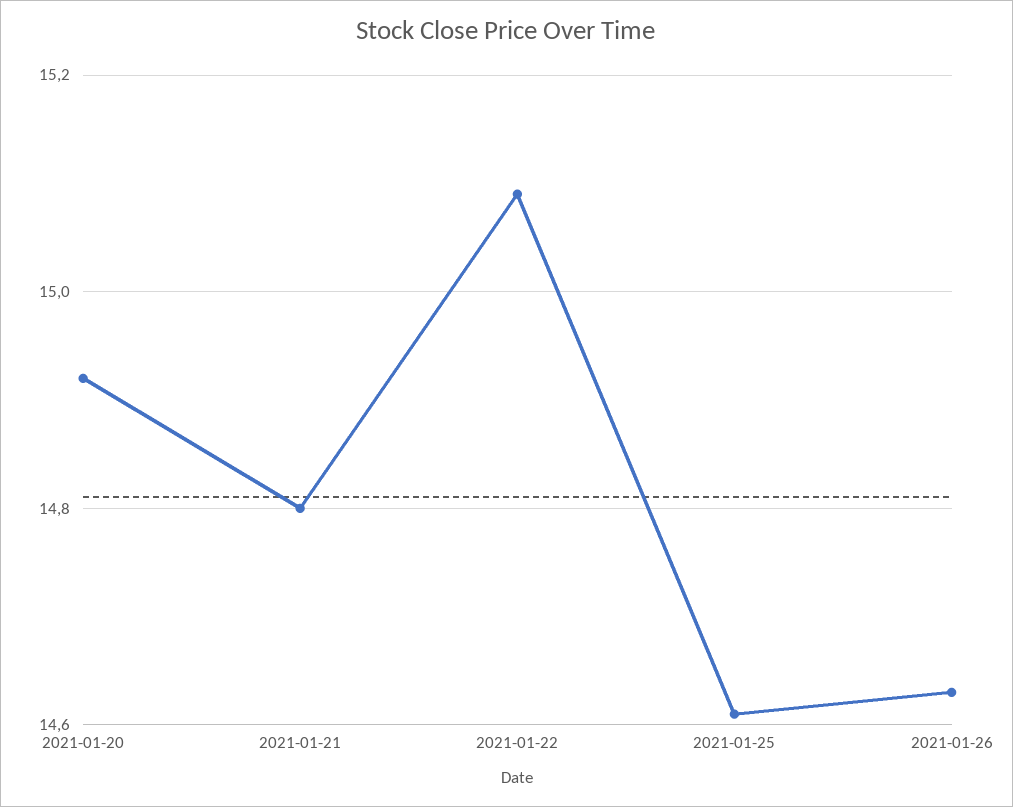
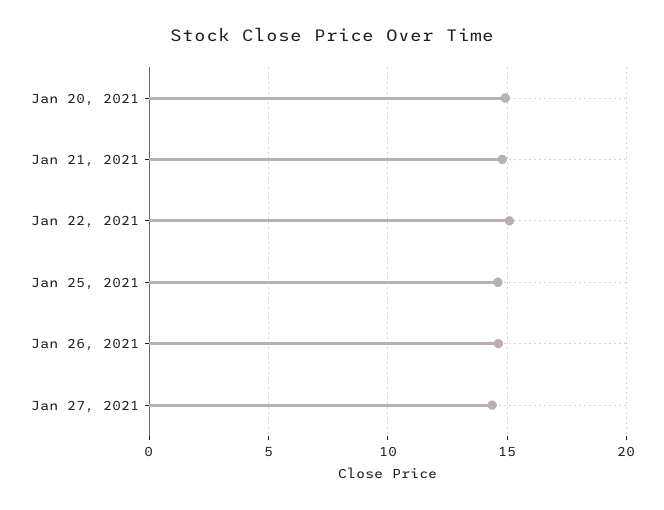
Jan 27, 2021: none -> 14.5

